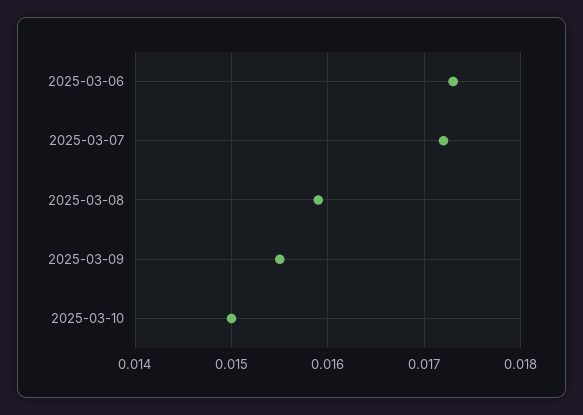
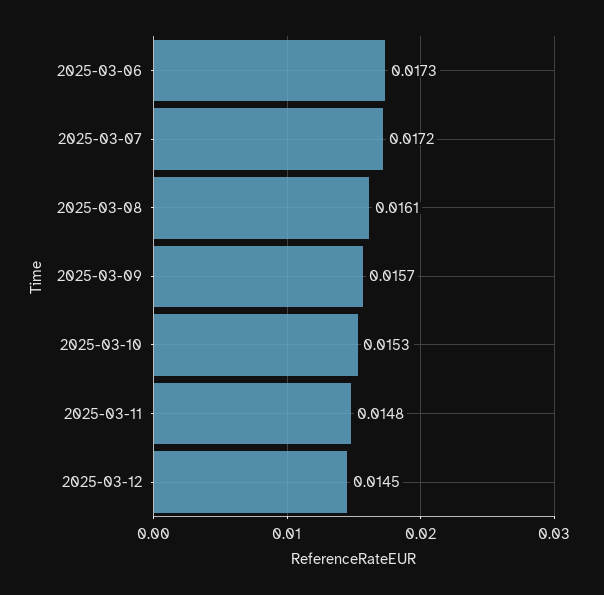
2025-03-08: 0.0159 -> 0.0161
2025-03-09: 0.0155 -> 0.0157
2025-03-10: 0.015 -> 0.0153
2025-03-11: none -> 0.0148
2025-03-12: none -> 0.0145

